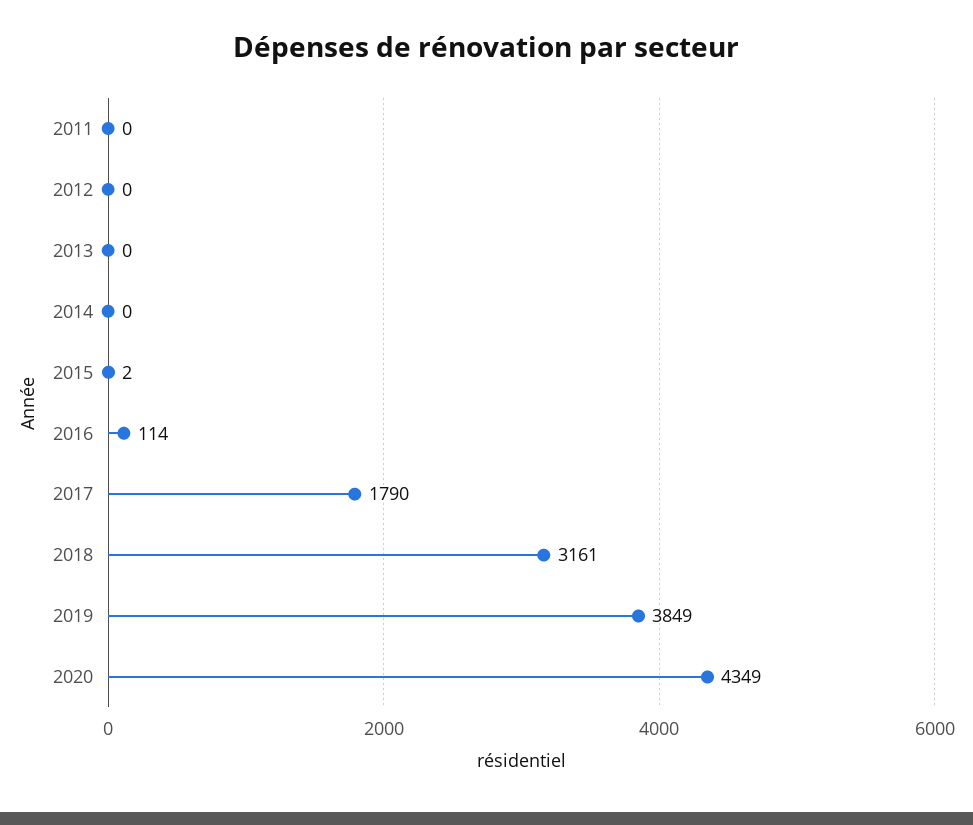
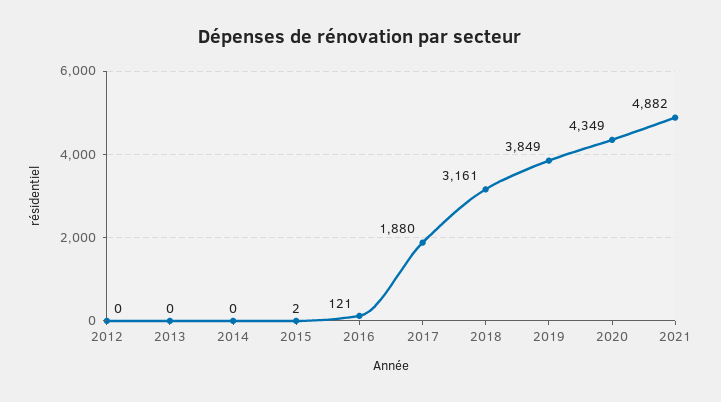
2011: 0 -> none
2016: 114 -> 121
2017: 1790 -> 1880
2021: none -> 4882

